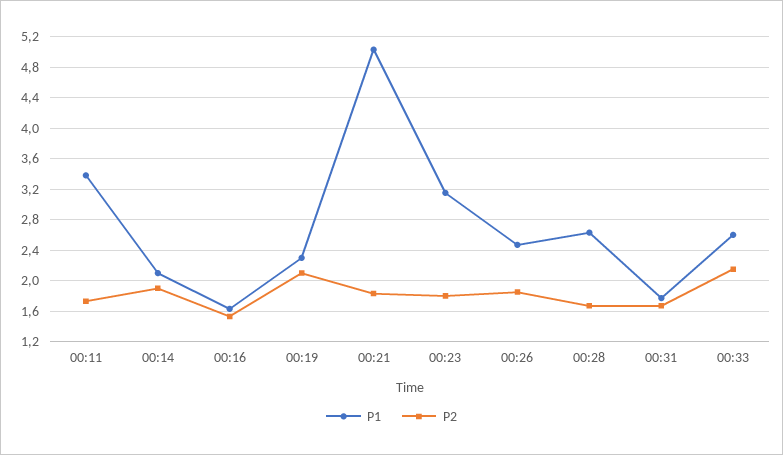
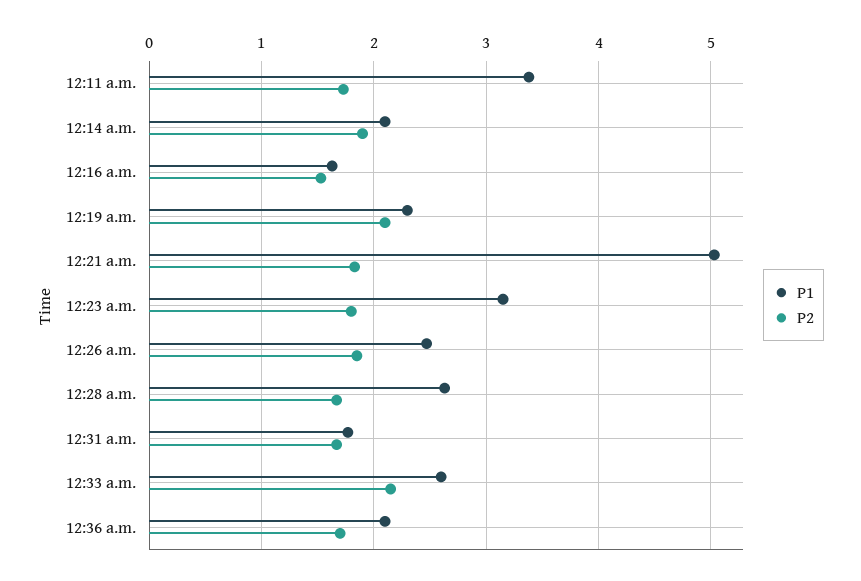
P1, 12:36 a.m.: none -> 2.1
P2, 12:36 a.m.: none -> 1.7

